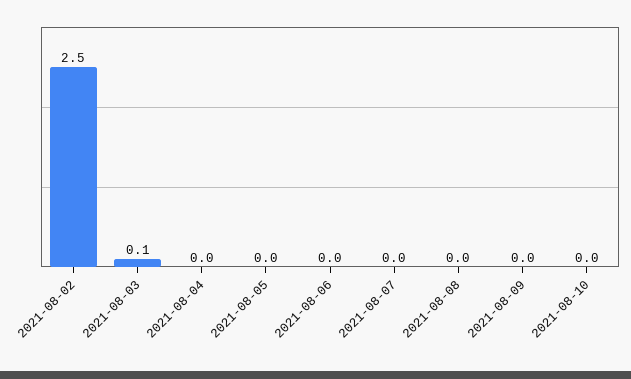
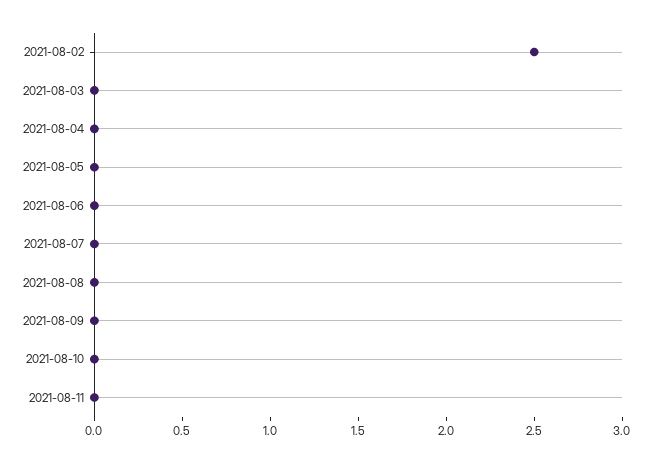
2021-08-03: 0.1 -> 0
2021-08-11: none -> 0

